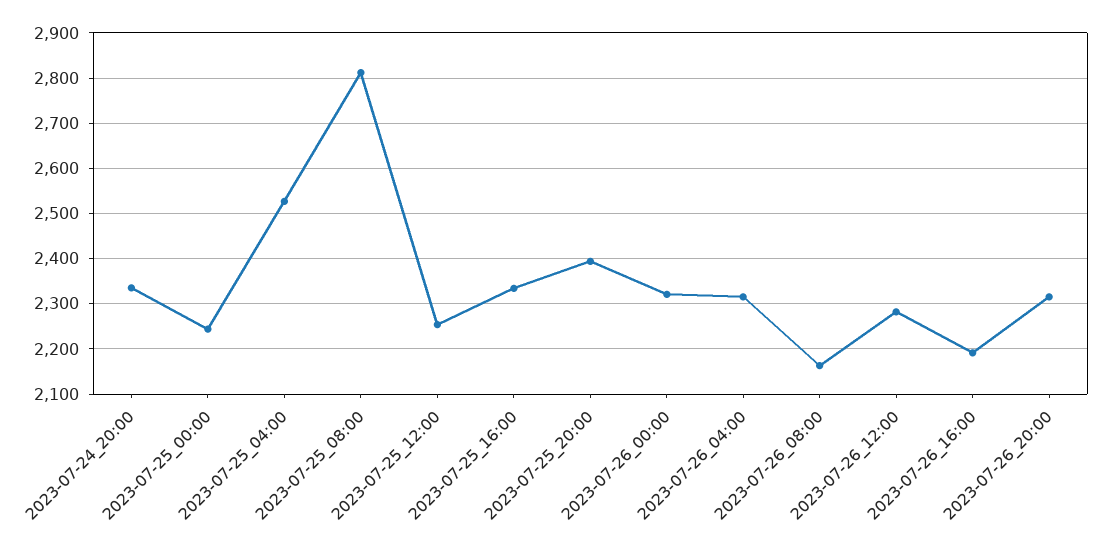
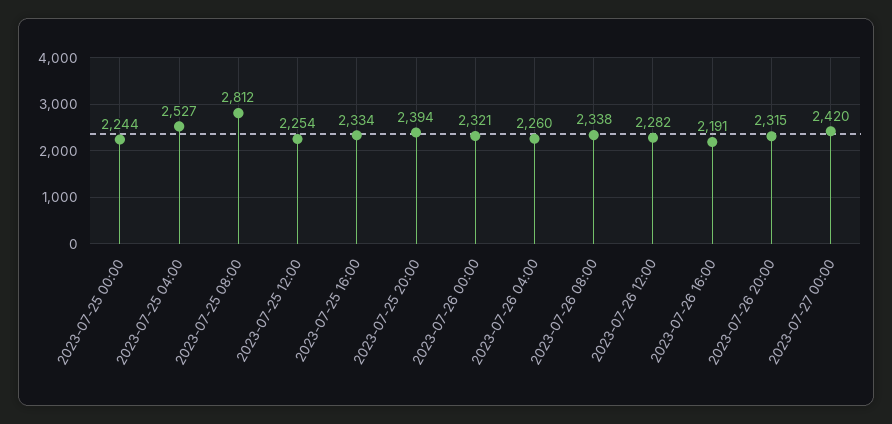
2023-07-24_20:00: 2340 -> none
2023-07-26_04:00: 2320 -> 2260
2023-07-26_08:00: 2160 -> 2338
2023-07-27 00:00: none -> 2420

